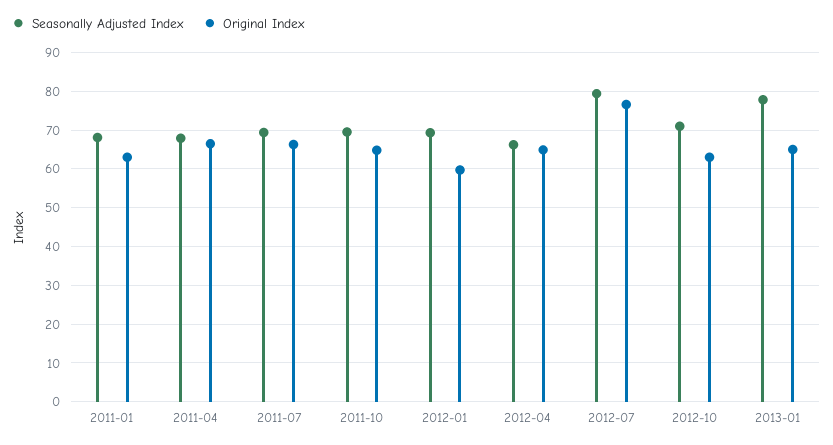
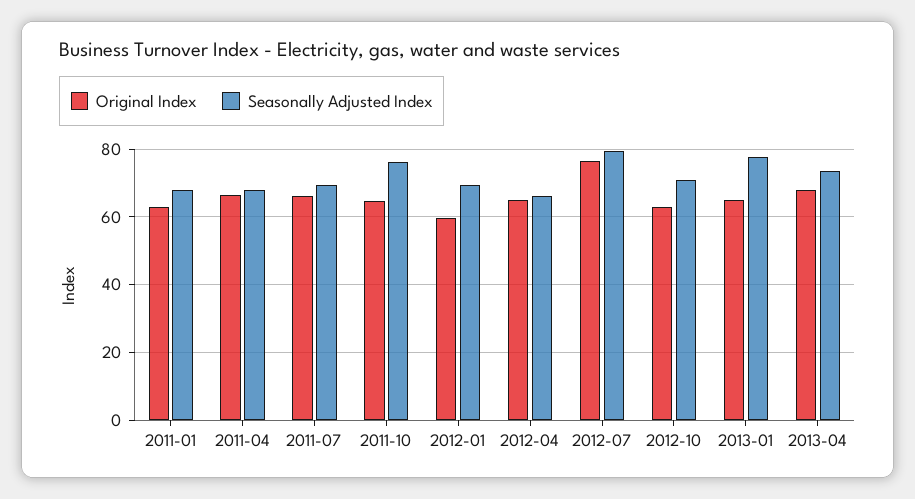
Seasonally Adjusted Index, 2011-10: 70 -> 76
Original Index, 2013-04: none -> 68
Seasonally Adjusted Index, 2013-04: none -> 74

